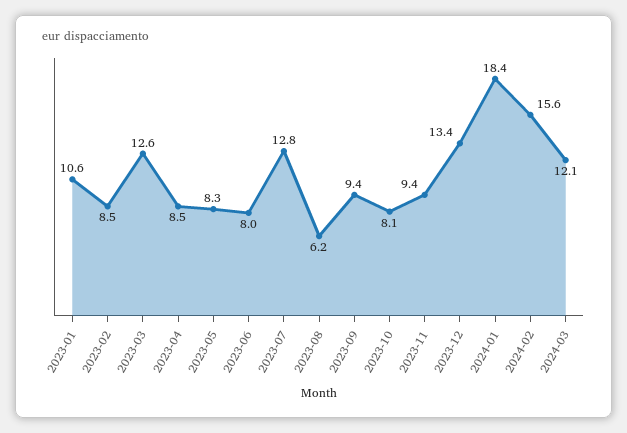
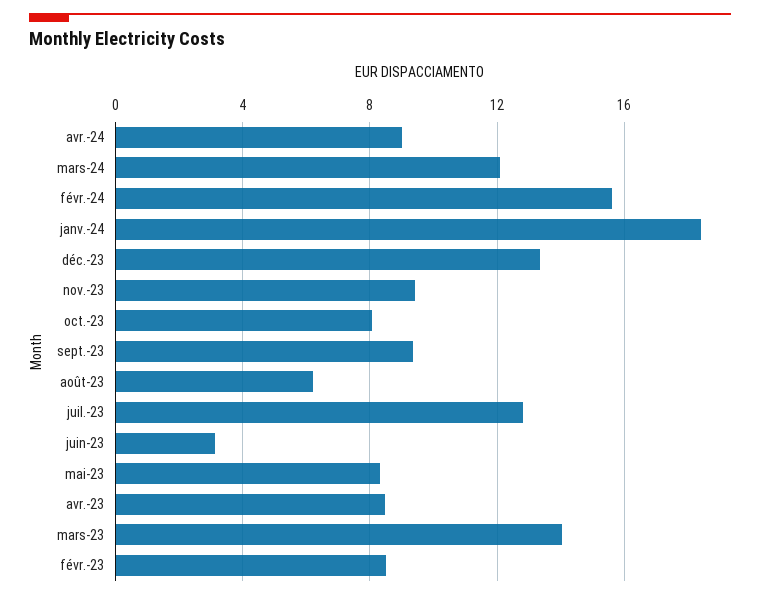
2023-01: 10.6 -> none
2023-03: 12.6 -> 14
2023-06: 8 -> 3
avr.-24: none -> 9

